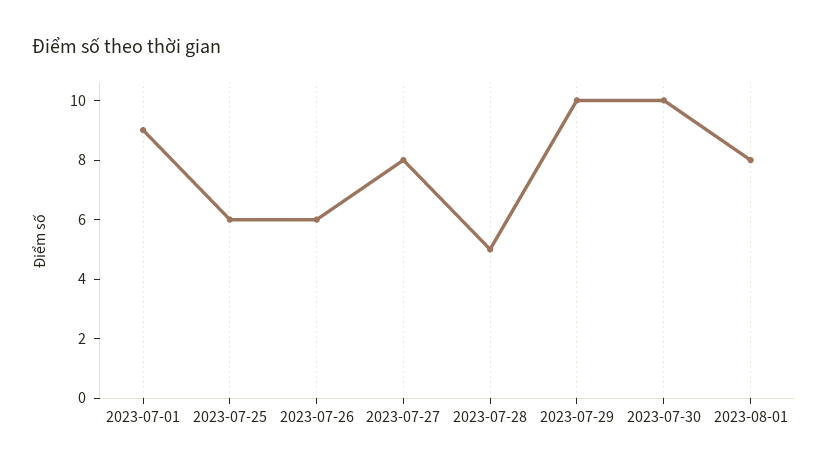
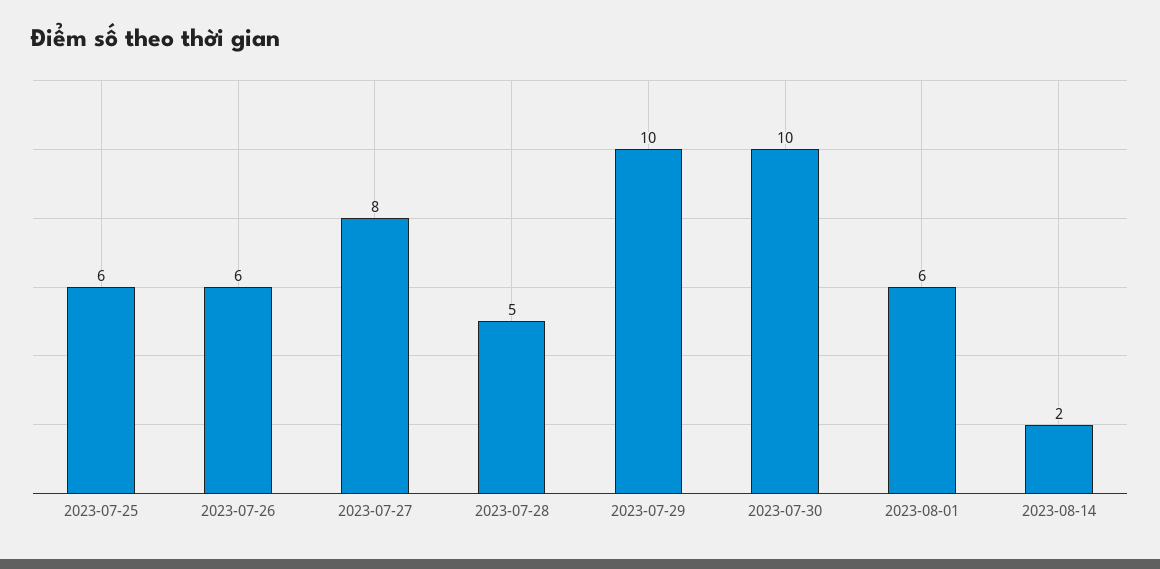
2023-07-01: 9 -> none
2023-08-01: 8 -> 6
2023-08-14: none -> 2

